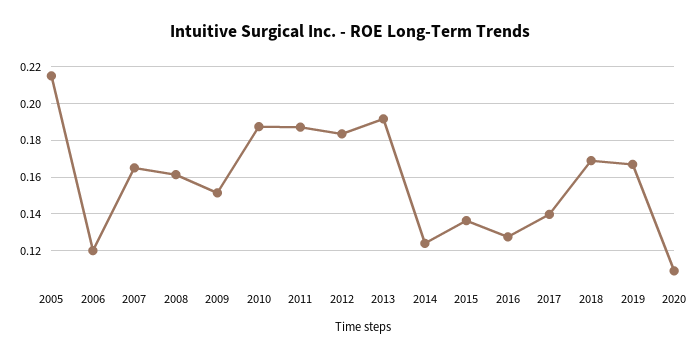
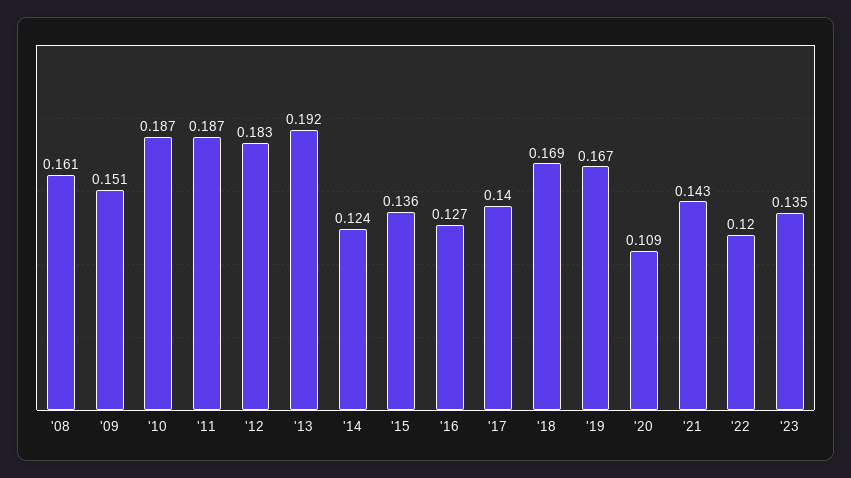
2005: 0.215 -> none
2006: 0.12 -> none
2007: 0.165 -> none
'21: none -> 0.143
'22: none -> 0.12
'23: none -> 0.135

